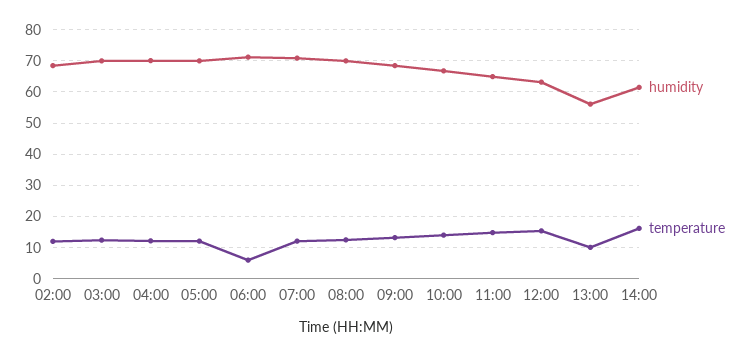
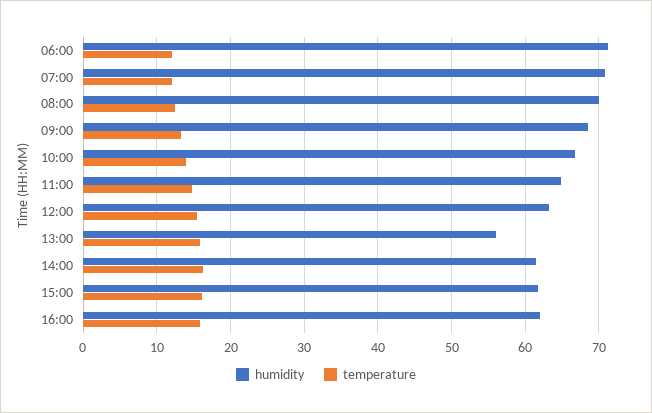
humidity, 02:00: 68 -> none
temperature, 02:00: 12 -> none
humidity, 03:00: 70 -> none
temperature, 03:00: 12 -> none
humidity, 04:00: 70 -> none
temperature, 04:00: 12 -> none
humidity, 05:00: 70 -> none
temperature, 05:00: 12 -> none
temperature, 06:00: 6 -> 12
temperature, 13:00: 10 -> 16
humidity, 15:00: none -> 62
temperature, 15:00: none -> 16
humidity, 16:00: none -> 62
temperature, 16:00: none -> 16

